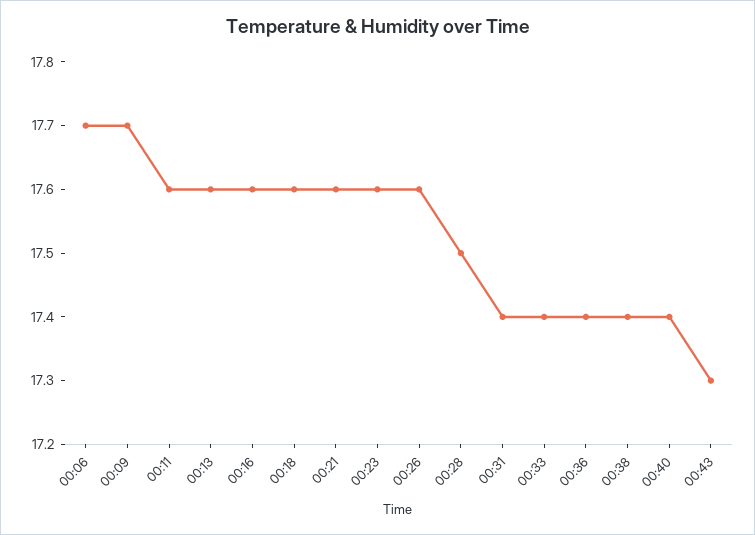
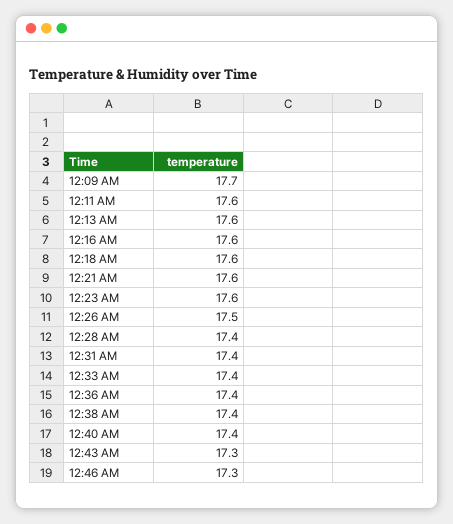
00:06: 17.7 -> none
00:26: 17.6 -> 17.5
00:28: 17.5 -> 17.4
12:46 AM: none -> 17.3

